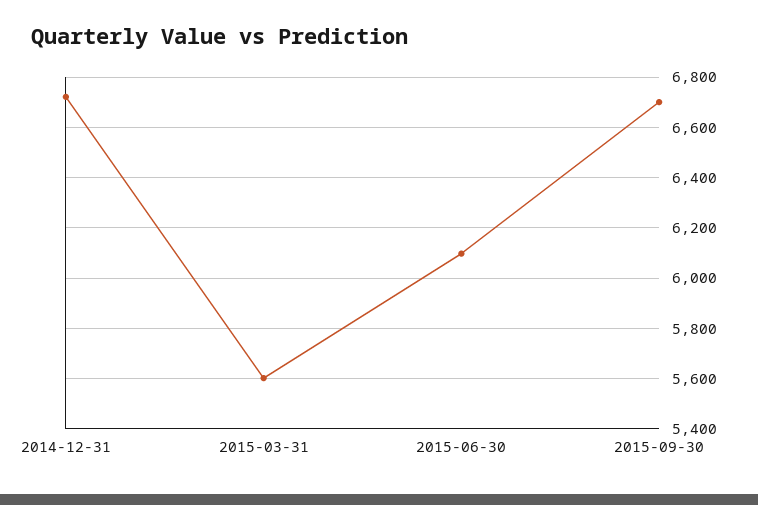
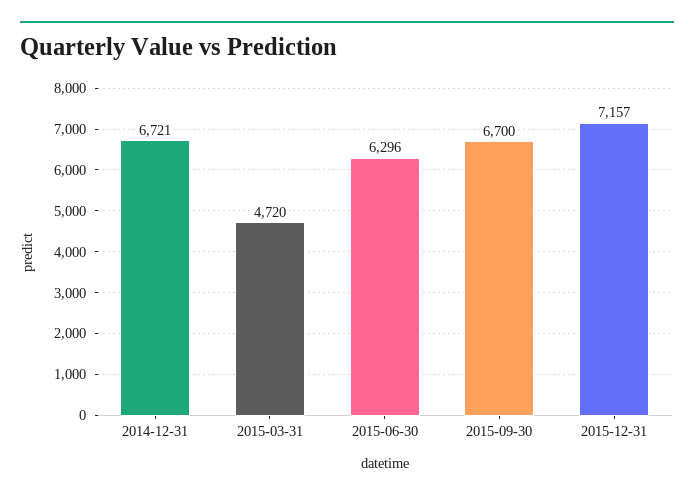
2015-03-31: 5600 -> 4720
2015-06-30: 6100 -> 6296
2015-12-31: none -> 7157

